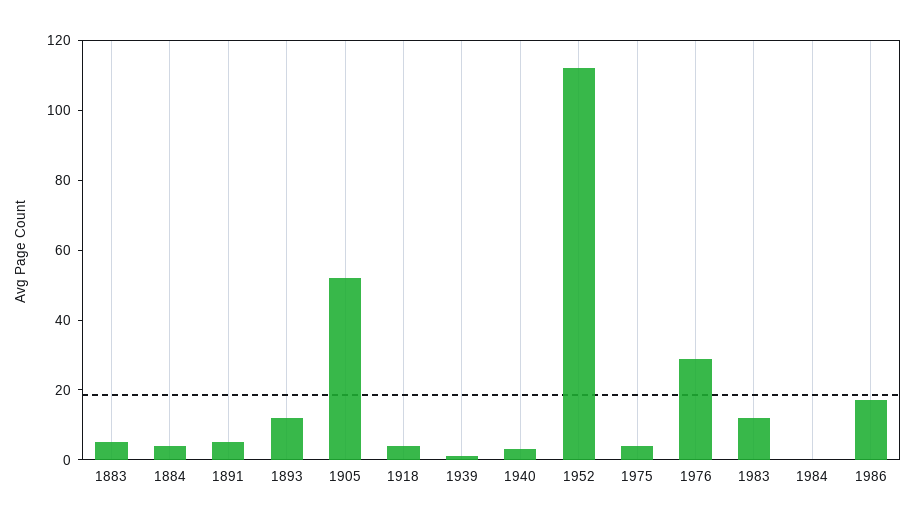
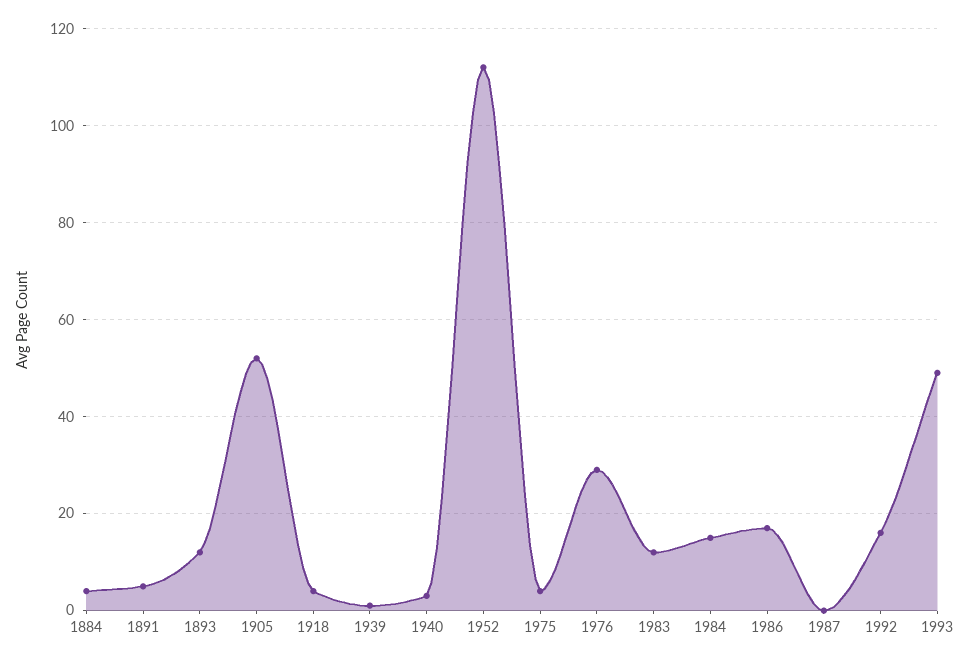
1883: 5 -> none
1984: 0 -> 15
1987: none -> 0
1992: none -> 15
1993: none -> 50

